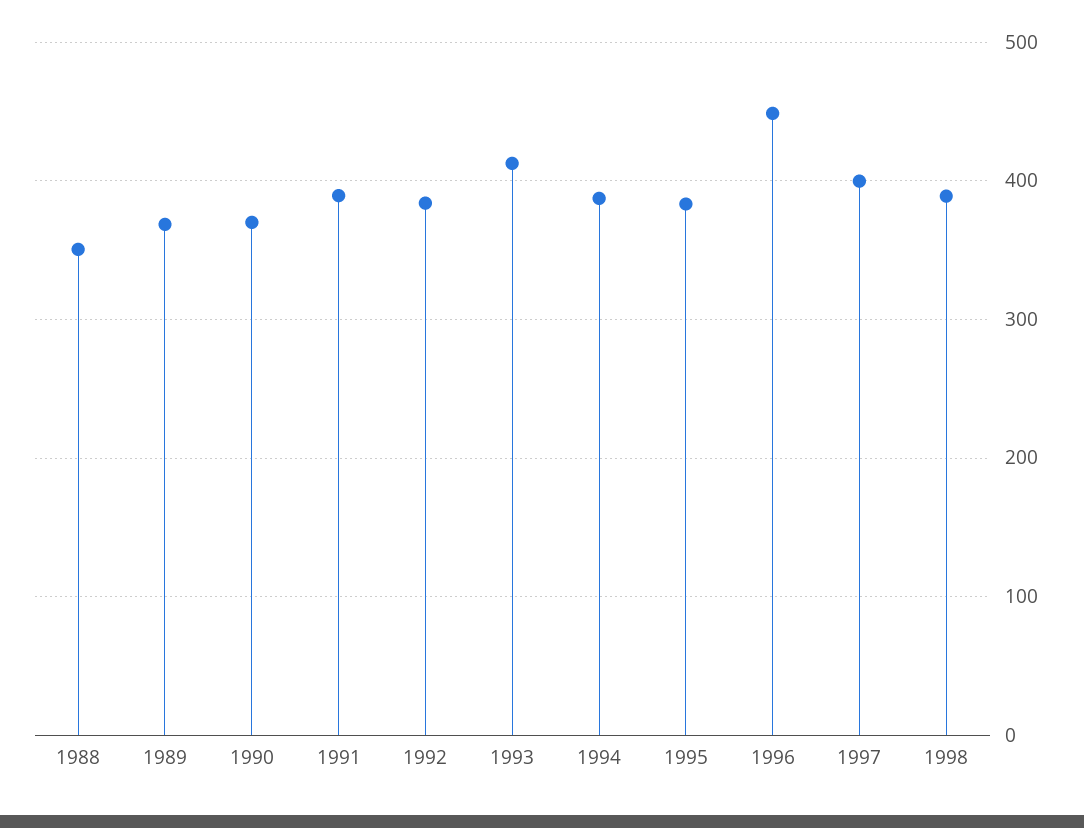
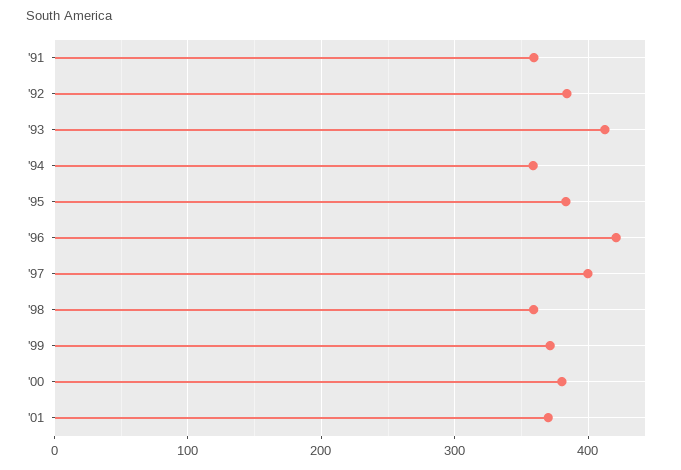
1988: 350 -> none
1989: 370 -> none
1990: 370 -> none
1991: 390 -> 360
1994: 390 -> 360
1996: 450 -> 420
1998: 390 -> 360
'99: none -> 370
'00: none -> 380
'01: none -> 370

